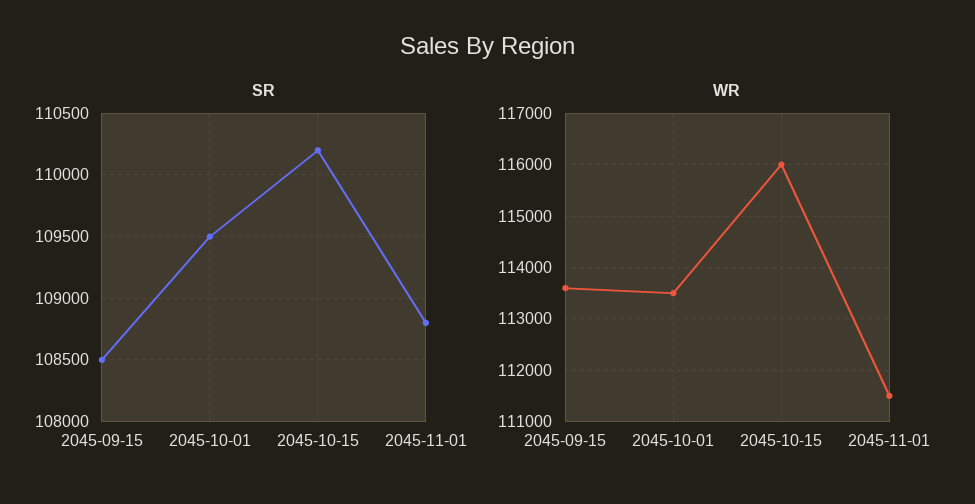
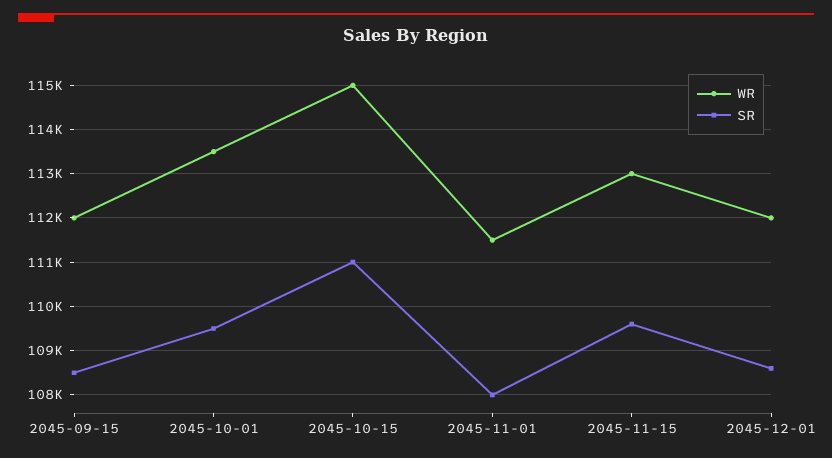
SR, 2045-10-15: 110200 -> 111000
SR, 2045-11-01: 108800 -> 108000
WR, 2045-09-15: 113600 -> 112000
WR, 2045-10-15: 116000 -> 115000
WR, 2045-11-15: none -> 113000
SR, 2045-11-15: none -> 109600
WR, 2045-12-01: none -> 112000
SR, 2045-12-01: none -> 108600

